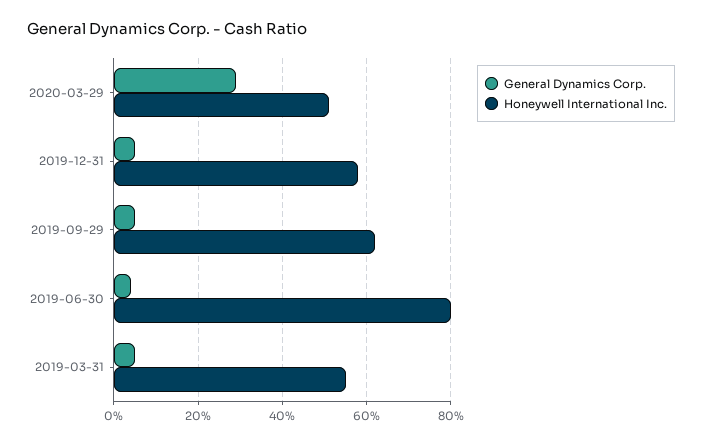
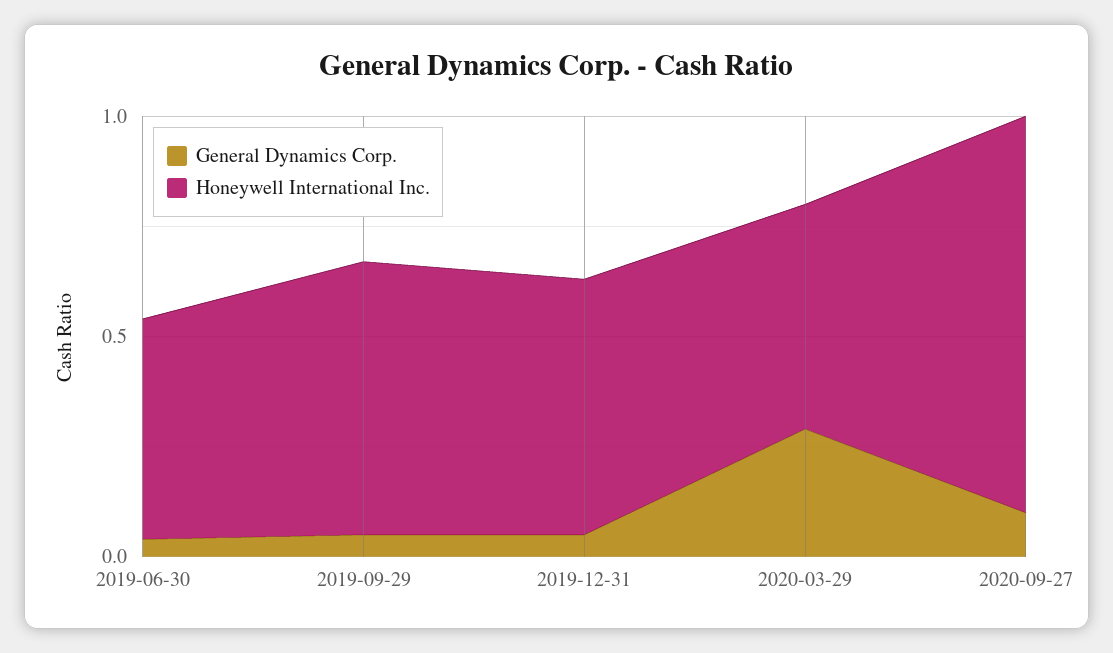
Honeywell International Inc., 2019-06-30: 0.8 -> 0.5
General Dynamics Corp., 2019-03-31: 0.05 -> none
Honeywell International Inc., 2019-03-31: 0.55 -> none
General Dynamics Corp., 2020-09-27: none -> 0.1
Honeywell International Inc., 2020-09-27: none -> 0.9

